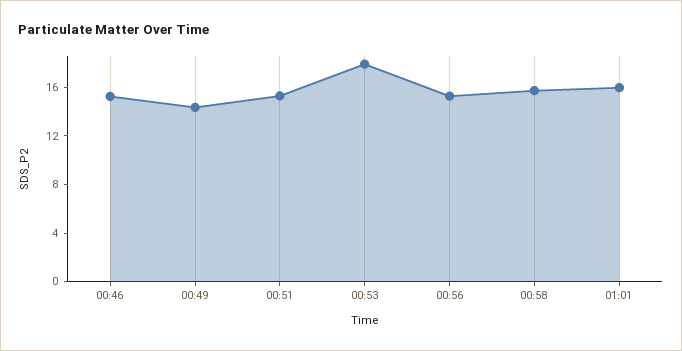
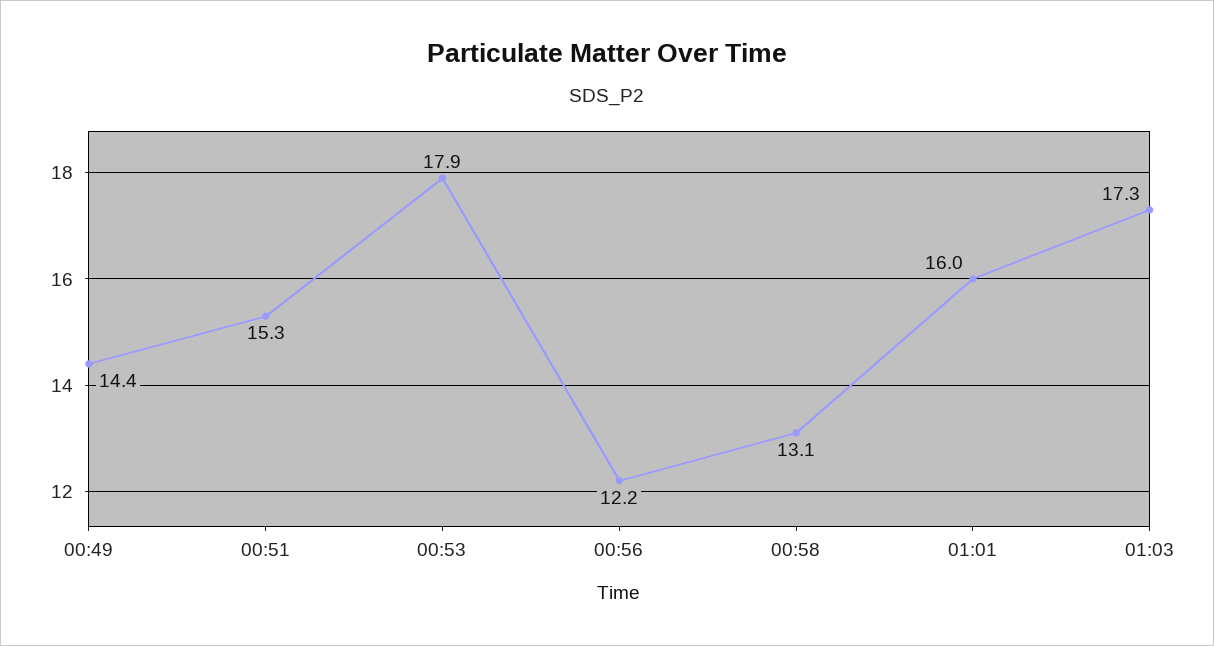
00:46: 15 -> none
00:56: 15 -> 12.2
00:58: 16 -> 13.1
01:03: none -> 17.3

